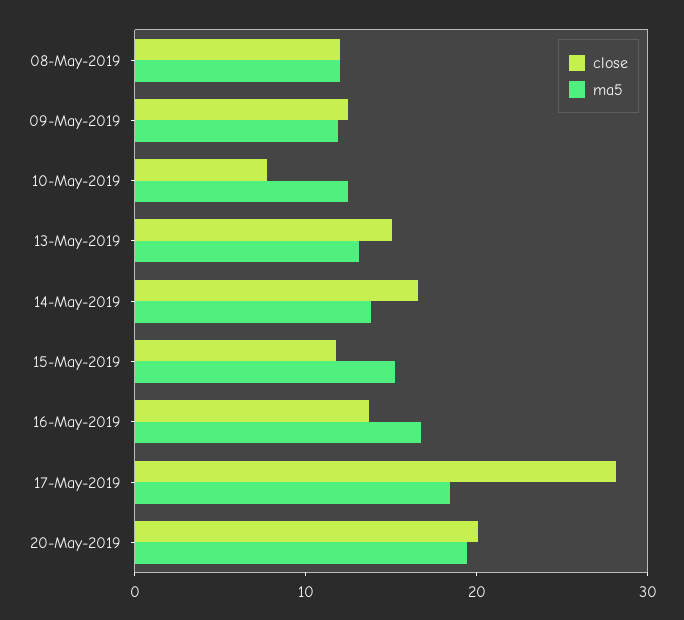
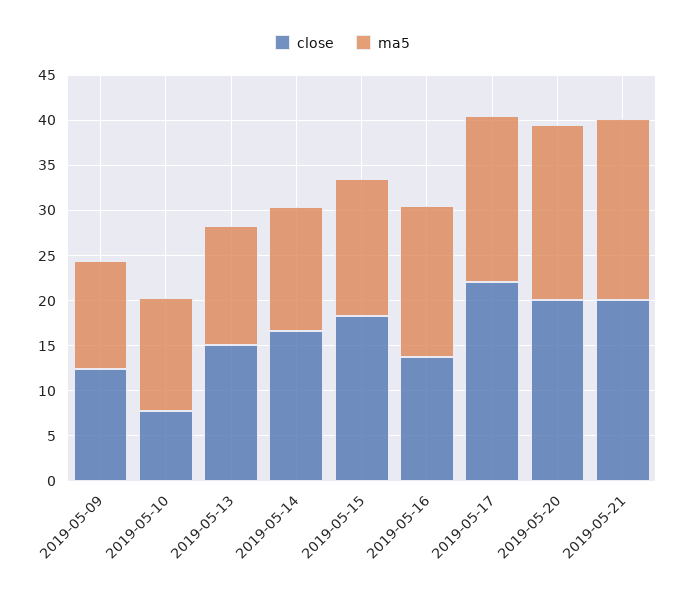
close, 08-May-2019: 12 -> none
ma5, 08-May-2019: 12 -> none
close, 15-May-2019: 12 -> 18
close, 17-May-2019: 28 -> 22
close, 2019-05-21: none -> 20
ma5, 2019-05-21: none -> 20

